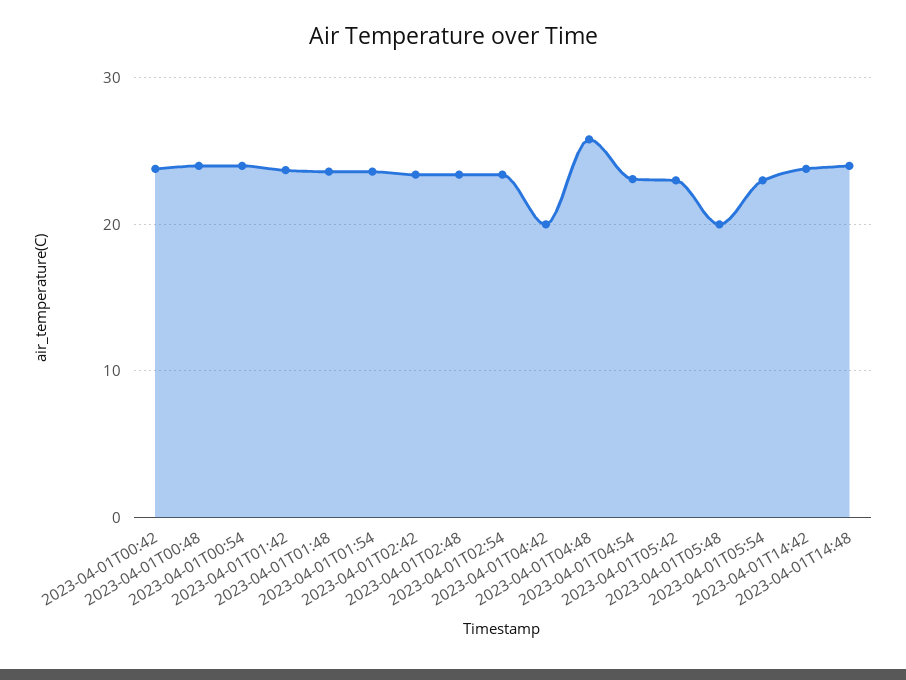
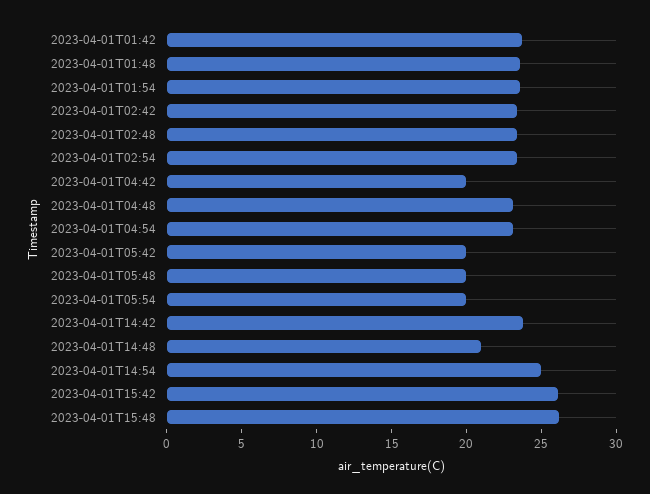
2023-04-01T00:42: 24 -> none
2023-04-01T00:48: 24 -> none
2023-04-01T00:54: 24 -> none
2023-04-01T04:48: 26 -> 23
2023-04-01T05:42: 23 -> 20
2023-04-01T05:54: 23 -> 20
2023-04-01T14:48: 24 -> 21
2023-04-01T14:54: none -> 25
2023-04-01T15:42: none -> 26
2023-04-01T15:48: none -> 26

